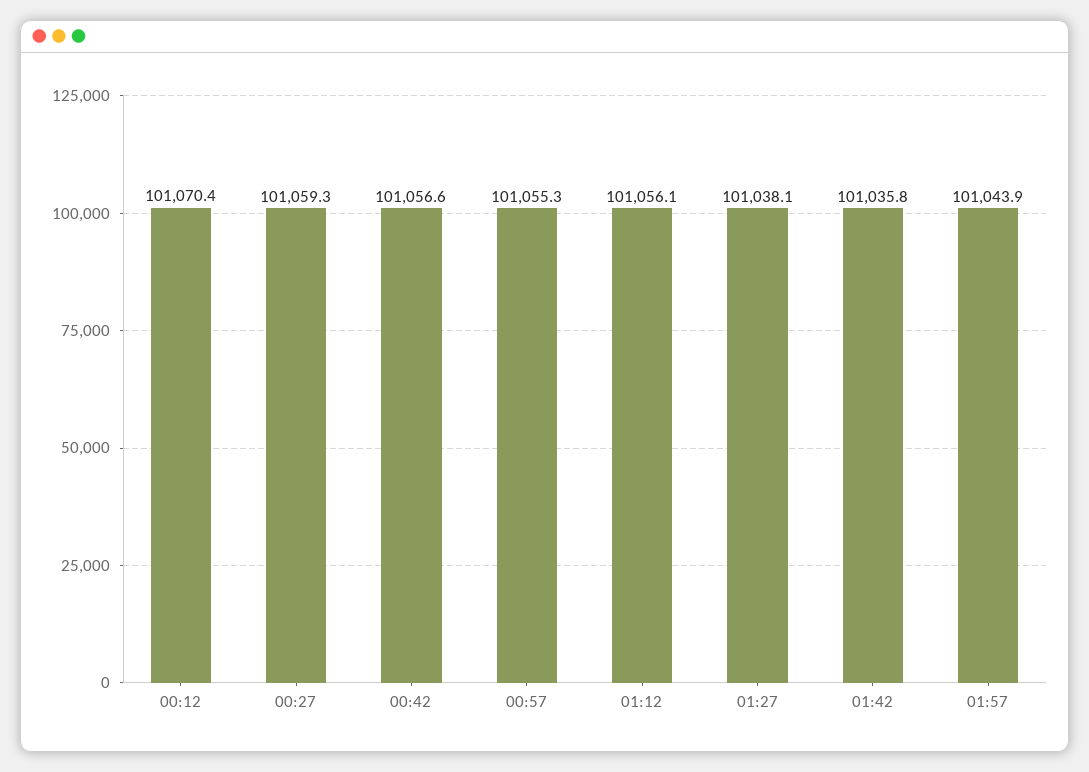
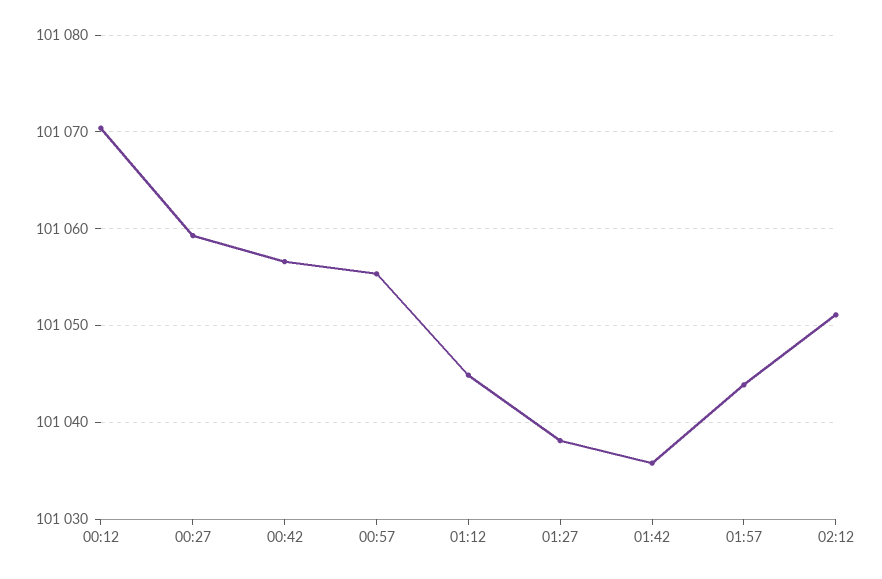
01:12: 101056.1 -> 101045
02:12: none -> 101051

